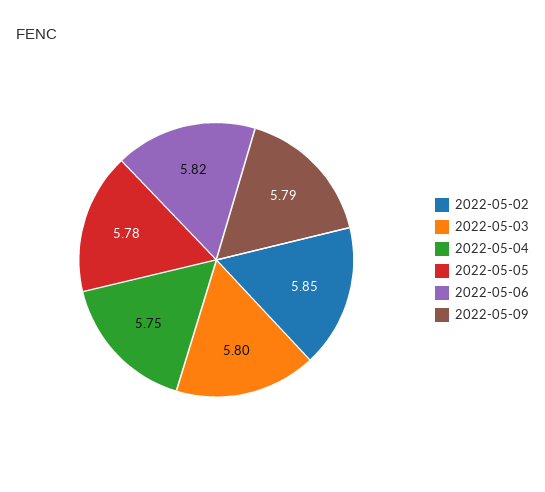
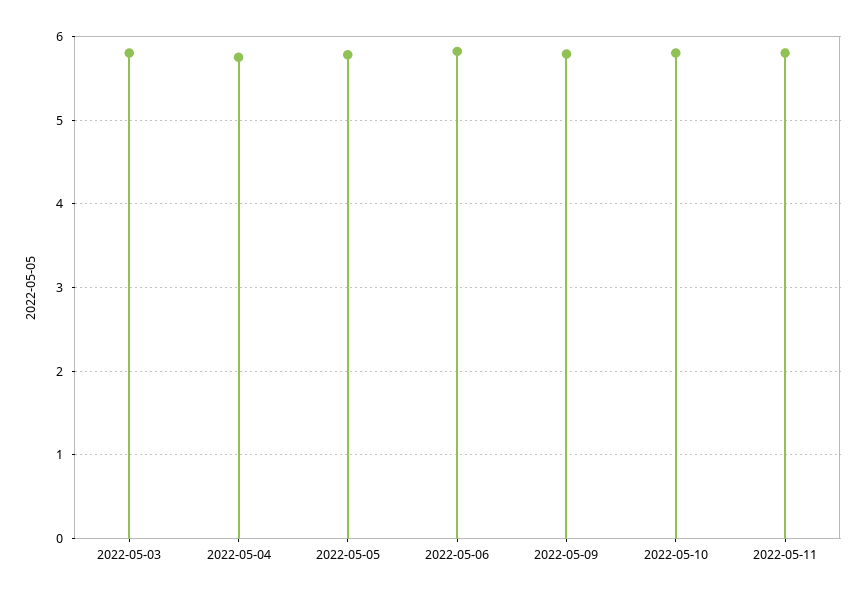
2022-05-02: 5.85 -> none
2022-05-10: none -> 5.8
2022-05-11: none -> 5.8

